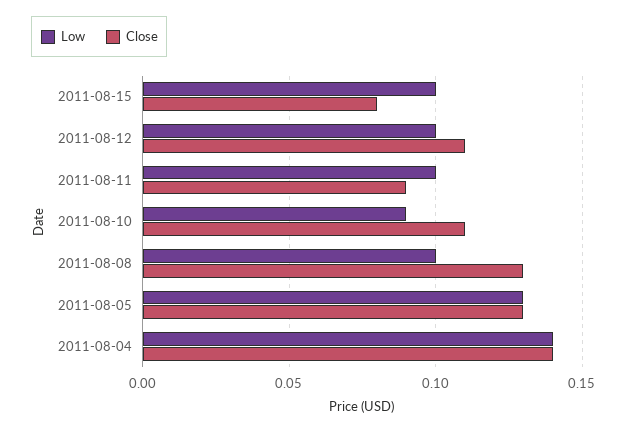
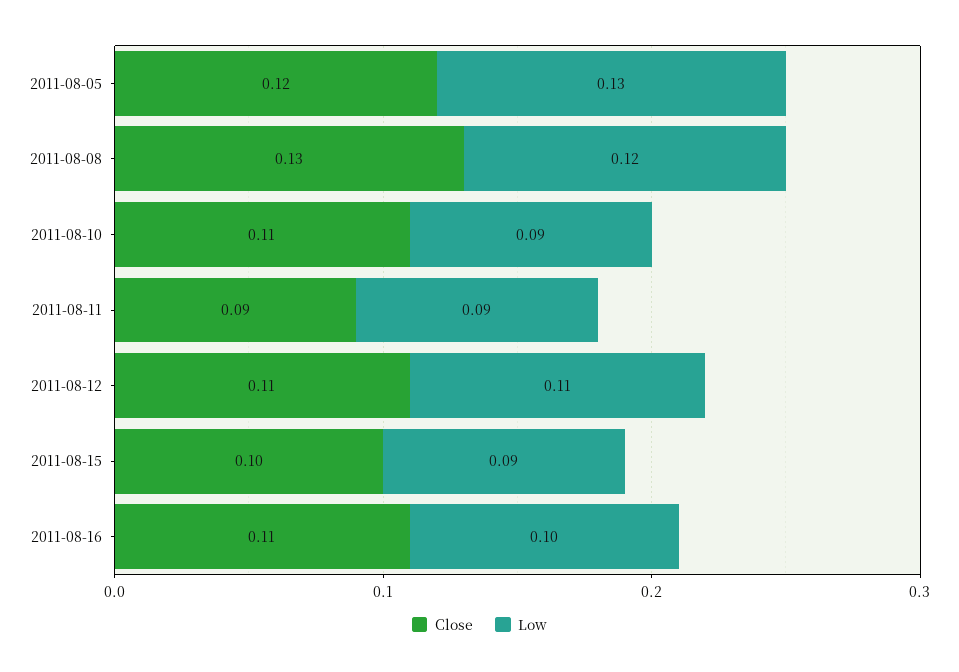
Low, 2011-08-15: 0.1 -> 0.09
Close, 2011-08-15: 0.08 -> 0.1
Low, 2011-08-12: 0.1 -> 0.11
Low, 2011-08-11: 0.1 -> 0.09
Low, 2011-08-08: 0.1 -> 0.12
Close, 2011-08-05: 0.13 -> 0.12
Low, 2011-08-04: 0.14 -> none
Close, 2011-08-04: 0.14 -> none
Close, 2011-08-16: none -> 0.11
Low, 2011-08-16: none -> 0.1

